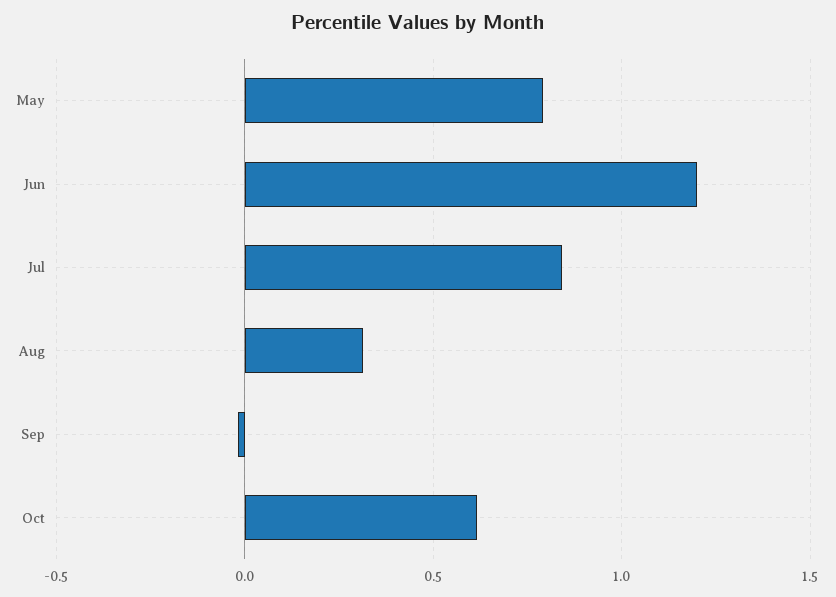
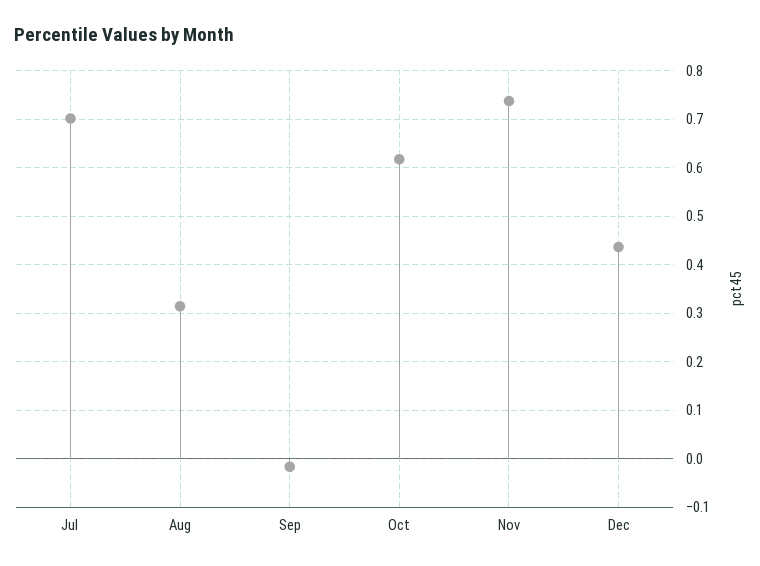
May: 0.8 -> none
Jun: 1.2 -> none
Jul: 0.85 -> 0.7
Nov: none -> 0.74
Dec: none -> 0.44

